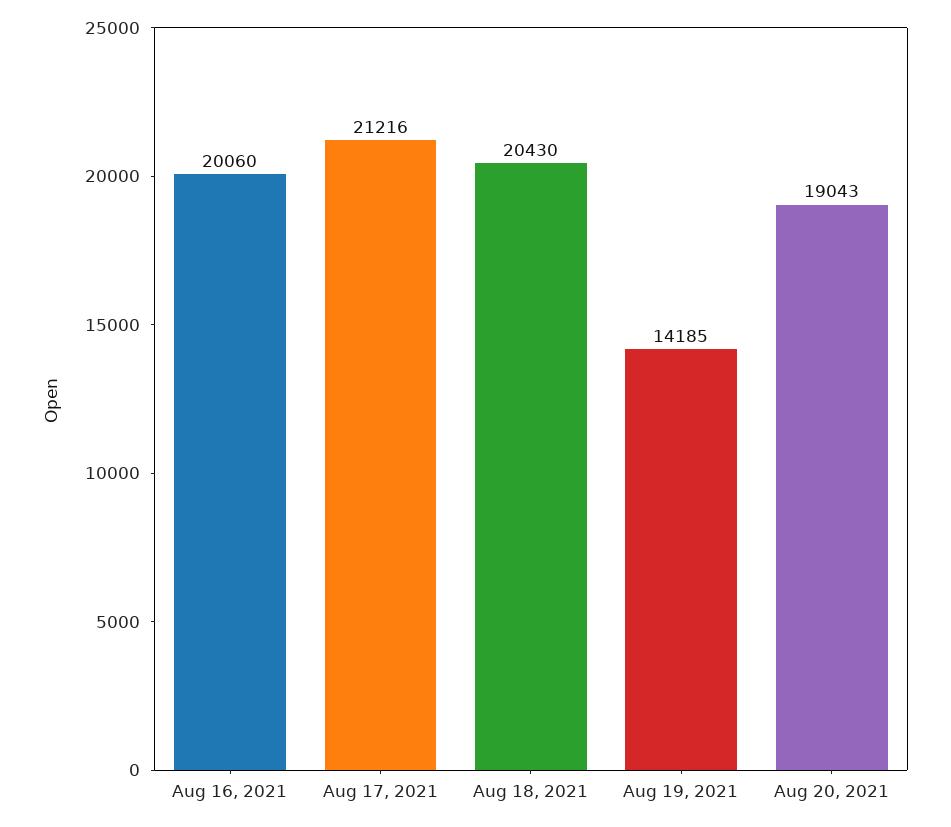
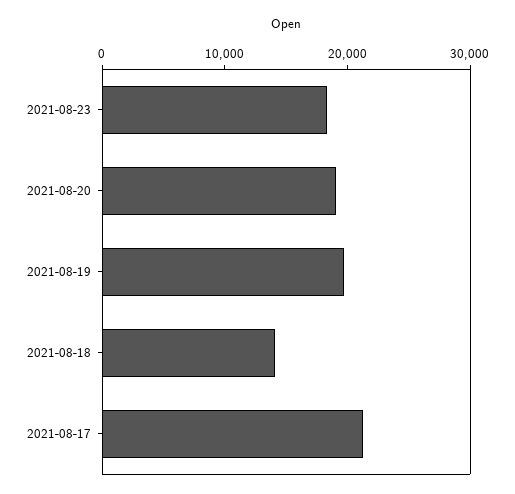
Aug 16, 2021: 20060 -> none
Aug 18, 2021: 20430 -> 14000
Aug 19, 2021: 14185 -> 20000
2021-08-23: none -> 18000

